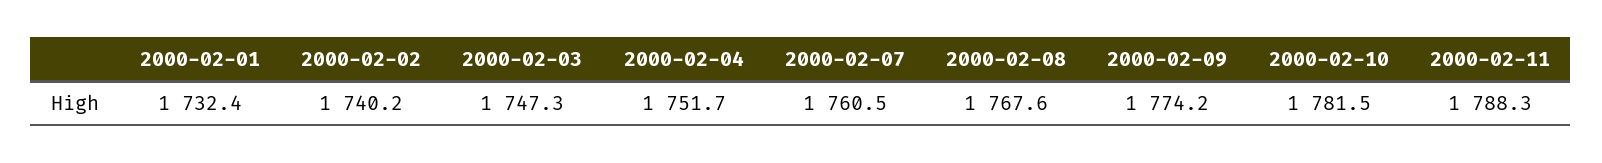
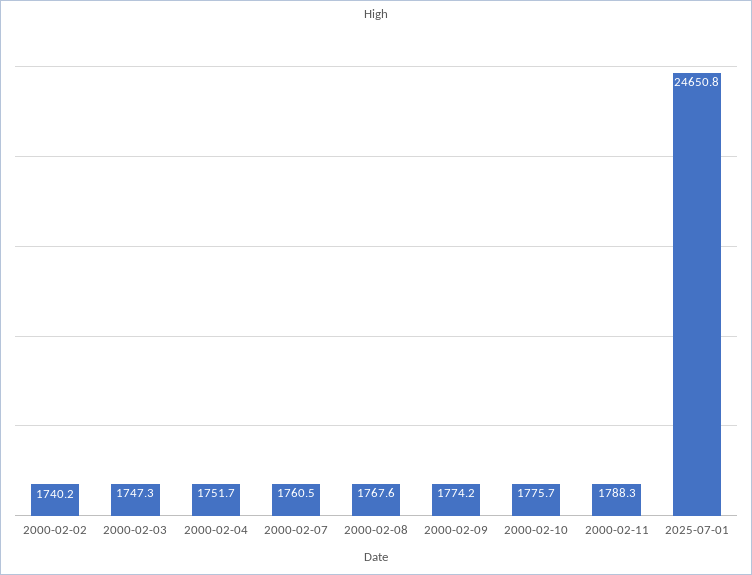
2000-02-01: 1732.4 -> none
2000-02-10: 1781.5 -> 1775.7
2025-07-01: none -> 24650.8

